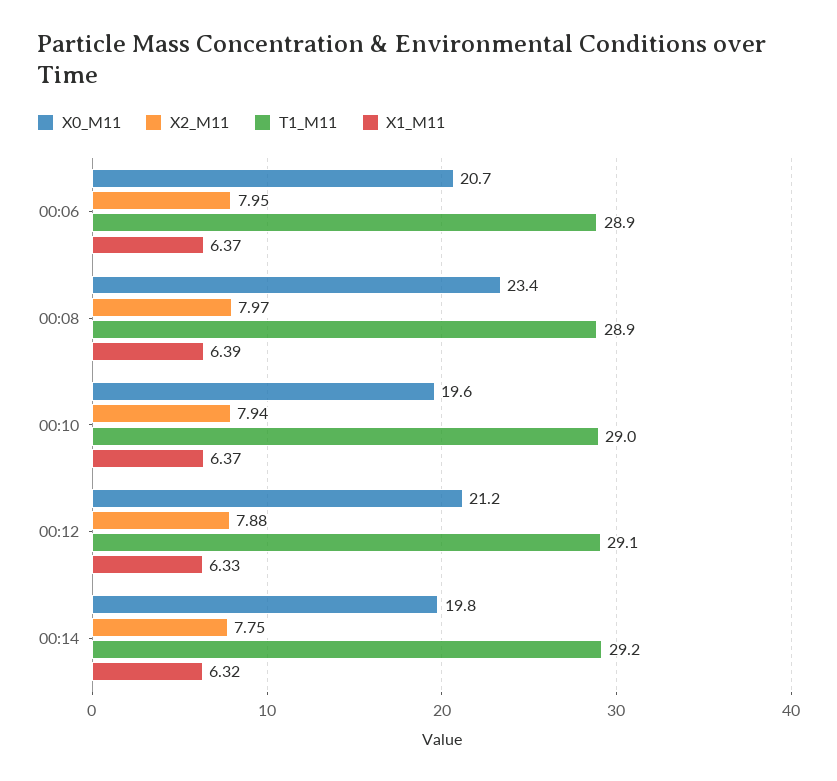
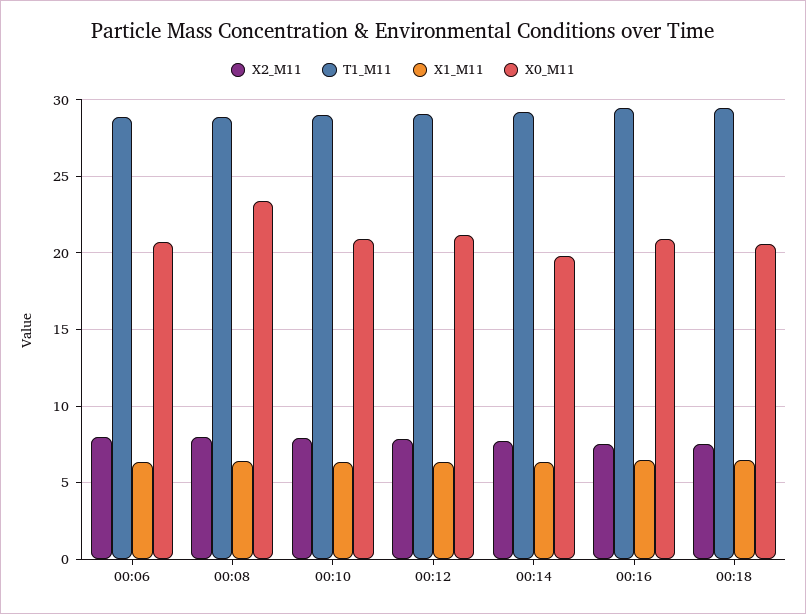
X0_M11, 00:10: 19.6 -> 21
X2_M11, 00:16: none -> 7.5
T1_M11, 00:16: none -> 29.5
X1_M11, 00:16: none -> 6.5
X0_M11, 00:16: none -> 21
X2_M11, 00:18: none -> 7.5
T1_M11, 00:18: none -> 29.5
X1_M11, 00:18: none -> 6.5
X0_M11, 00:18: none -> 20.5

